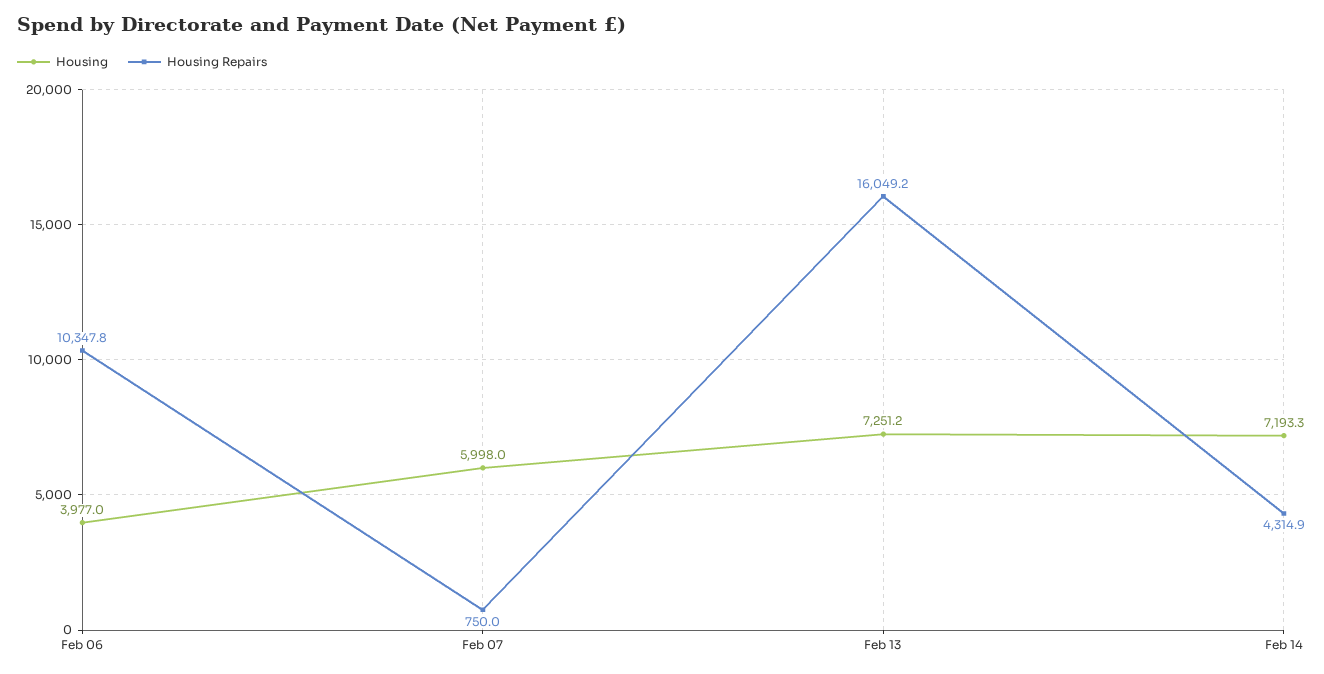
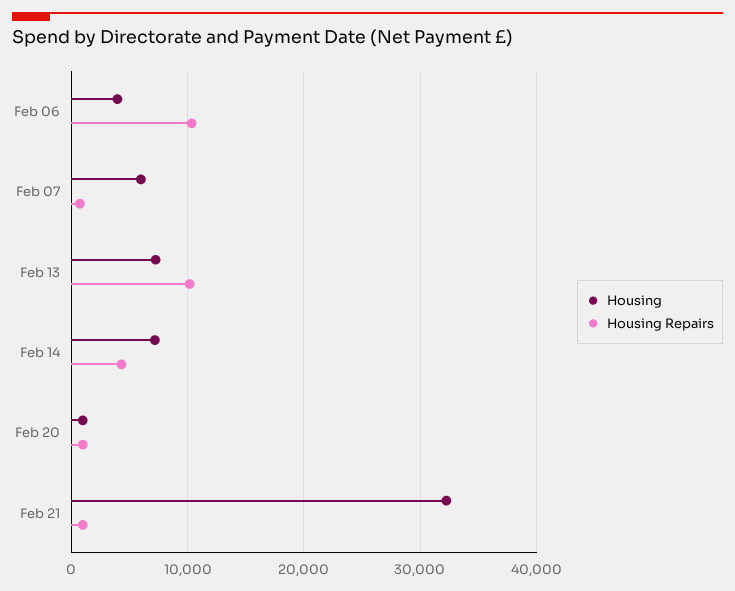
Housing Repairs, Feb 13: 16049.2 -> 10000
Housing, Feb 20: none -> 1000
Housing Repairs, Feb 20: none -> 1000
Housing, Feb 21: none -> 32000
Housing Repairs, Feb 21: none -> 1000

